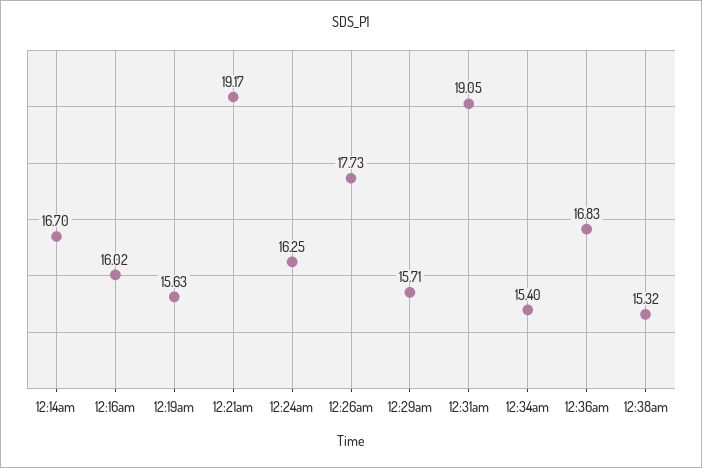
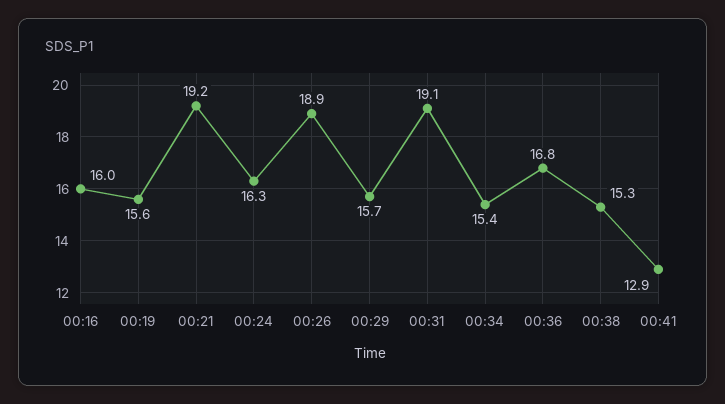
12:14am: 16.7 -> none
12:26am: 17.73 -> 18.9
00:41: none -> 12.9

